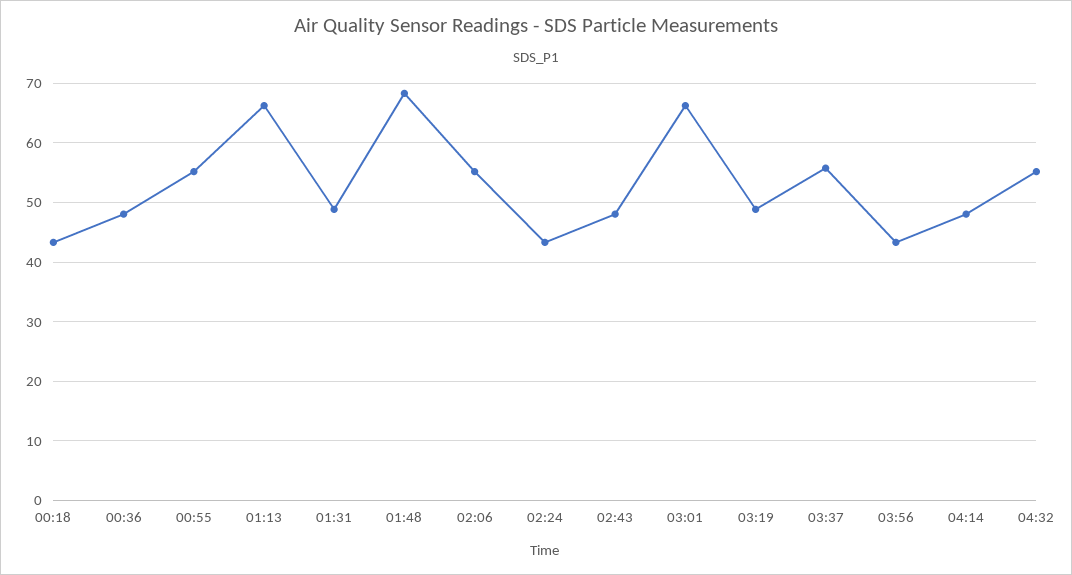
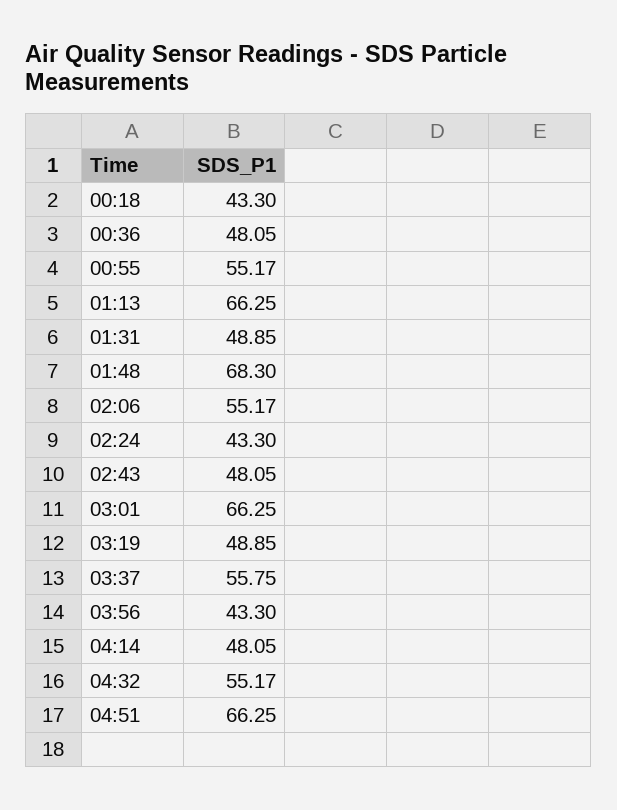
04:51: none -> 66.25

